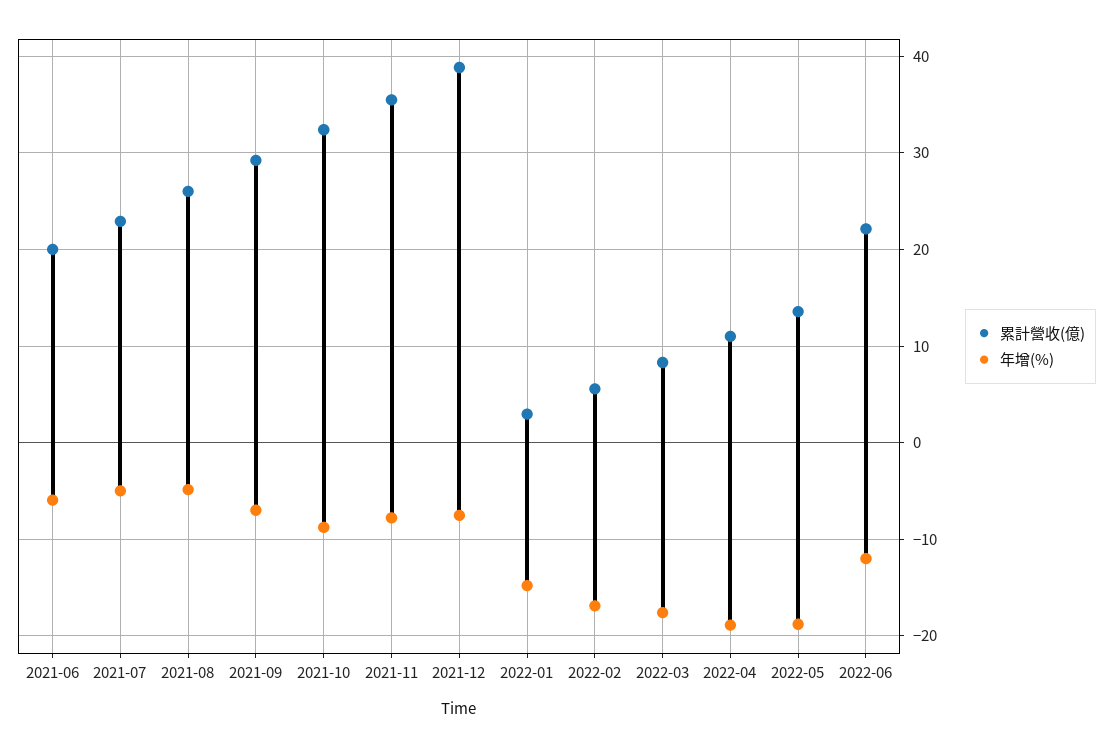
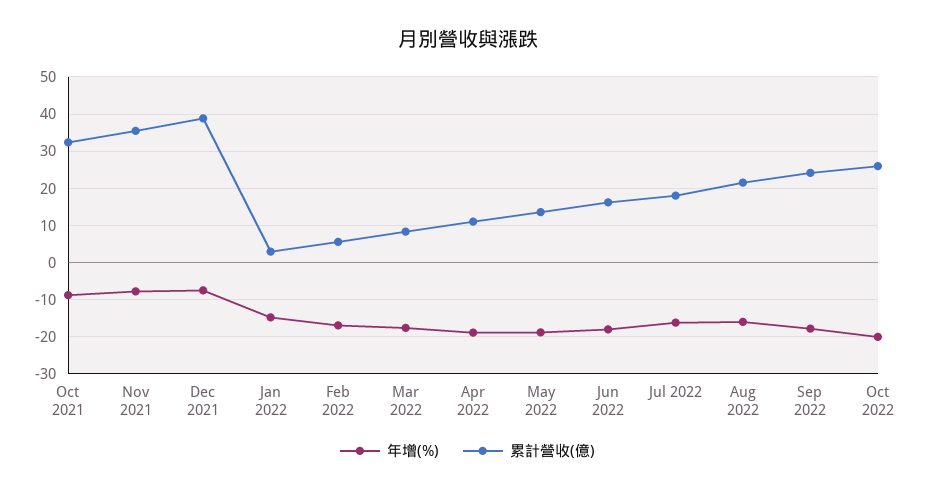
累計營收(億), 2021-06: 20 -> none
年增(%), 2021-06: -6 -> none
累計營收(億), 2021-07: 23 -> none
年增(%), 2021-07: -5 -> none
累計營收(億), 2021-08: 26 -> none
年增(%), 2021-08: -5 -> none
累計營收(億), 2021-09: 29 -> none
年增(%), 2021-09: -7 -> none
累計營收(億), 2022-06: 22 -> 16
年增(%), 2022-06: -12 -> -18
年增(%), Jul 2022: none -> -16
累計營收(億), Jul 2022: none -> 18
年增(%), Aug 2022: none -> -16
累計營收(億), Aug 2022: none -> 22
年增(%), Sep 2022: none -> -18
累計營收(億), Sep 2022: none -> 24
年增(%), Oct 2022: none -> -20
累計營收(億), Oct 2022: none -> 26

